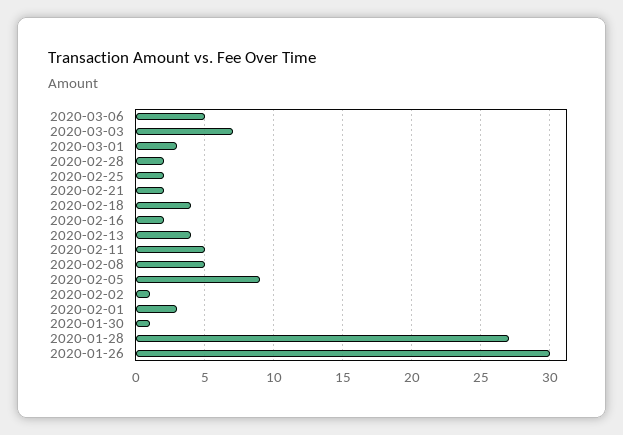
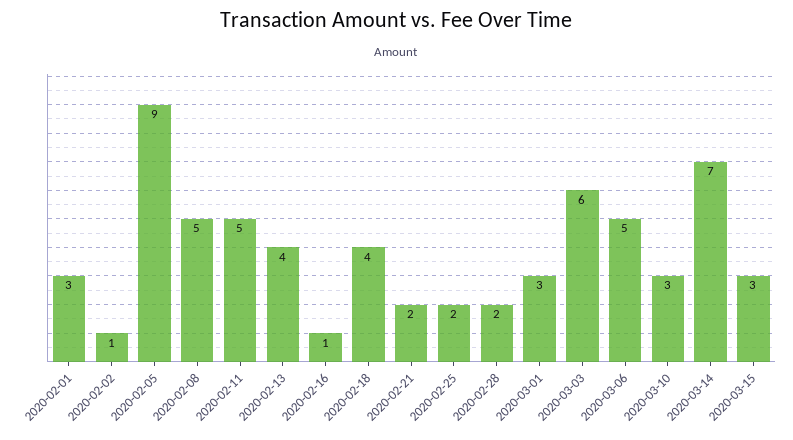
2020-03-03: 7 -> 6
2020-02-16: 2 -> 1
2020-01-30: 1 -> none
2020-01-28: 27 -> none
2020-01-26: 30 -> none
2020-03-10: none -> 3
2020-03-14: none -> 7
2020-03-15: none -> 3

